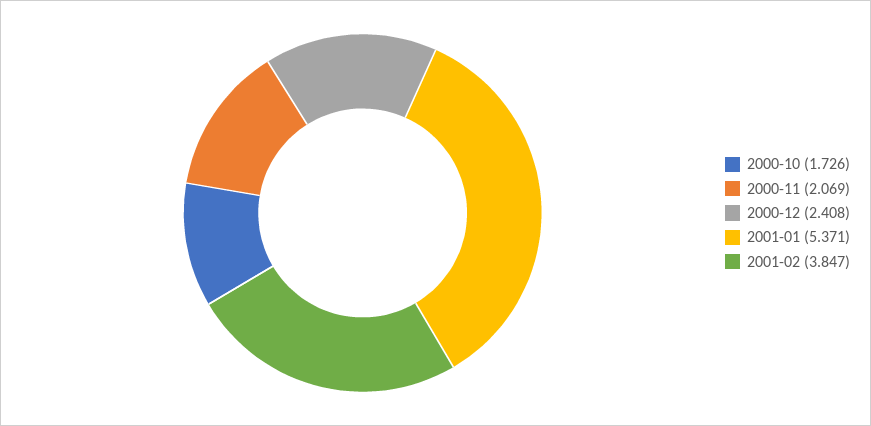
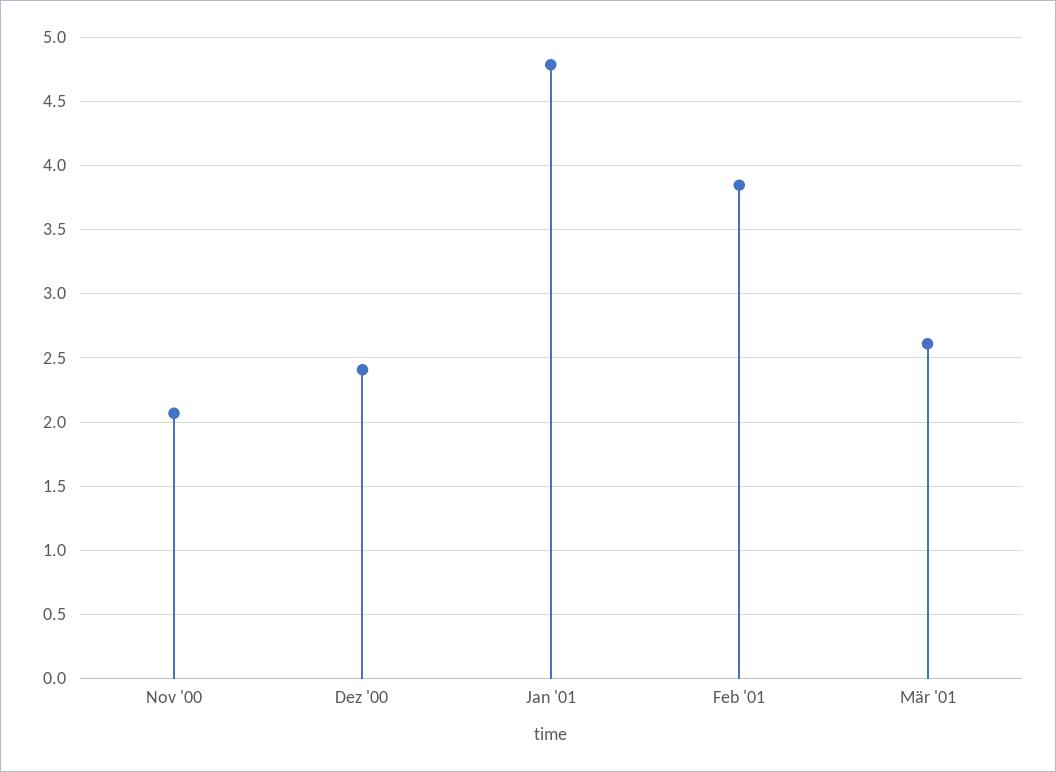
2000-10: 1.726 -> none
2001-01: 5.371 -> 4.8
Mär '01: none -> 2.6

